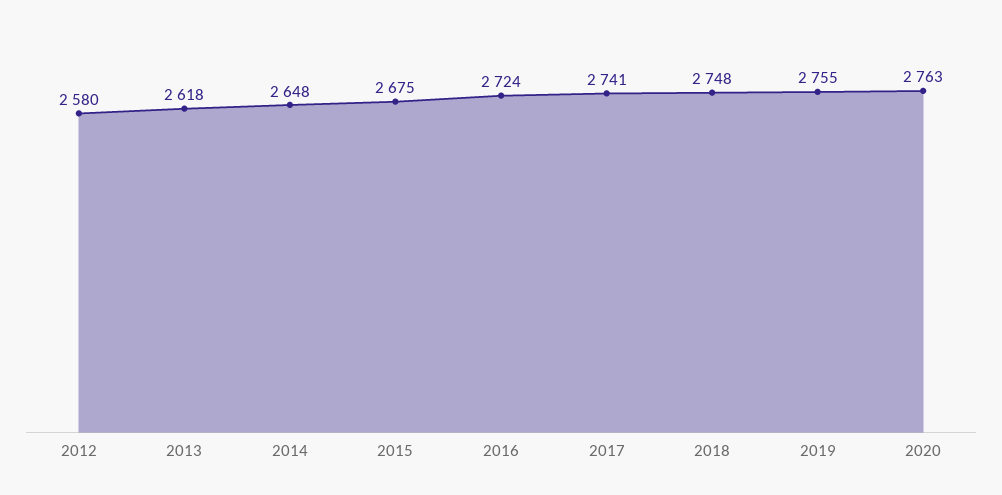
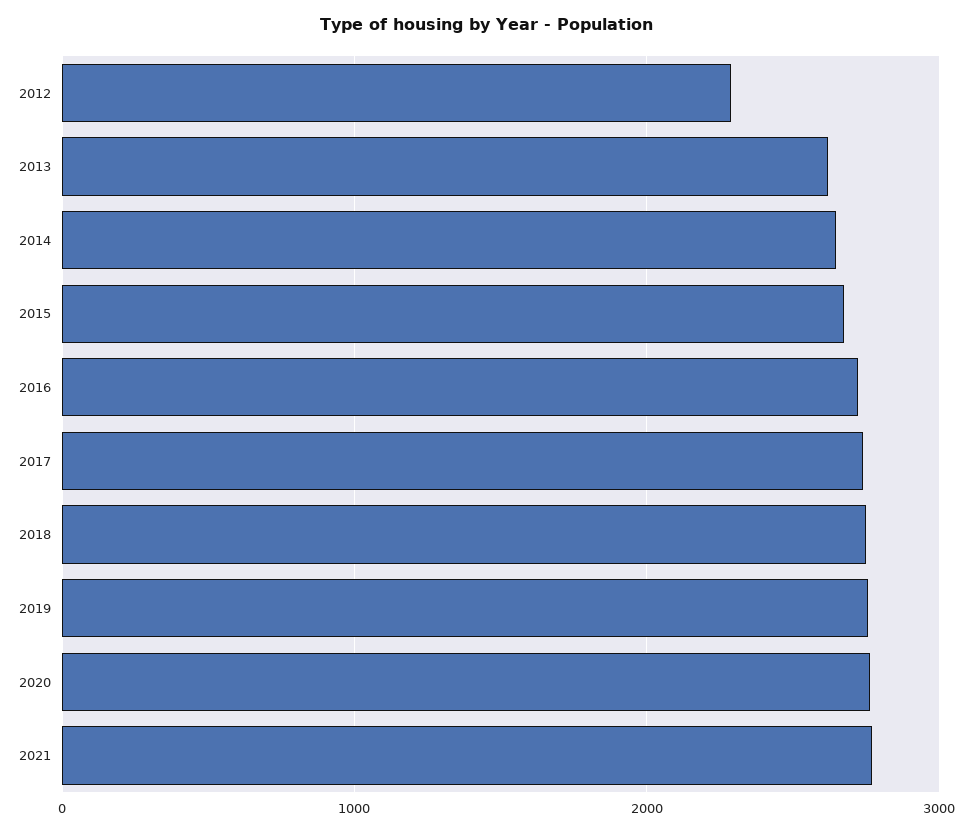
2012: 2580 -> 2300
2021: none -> 2800

